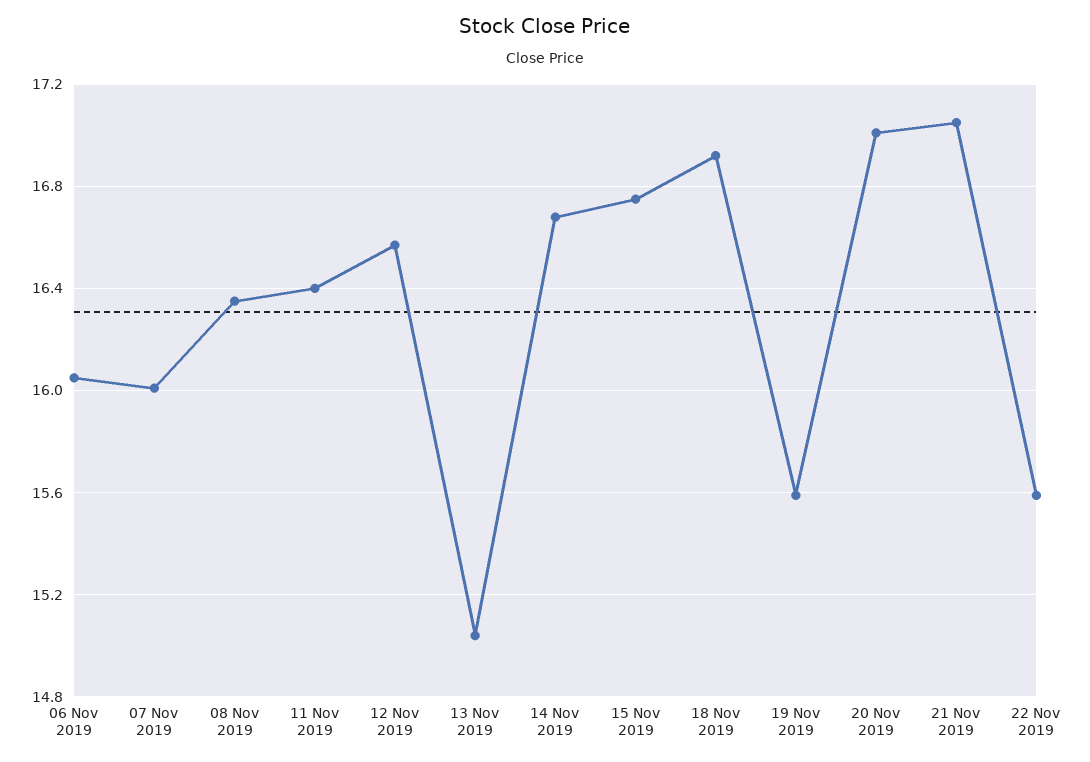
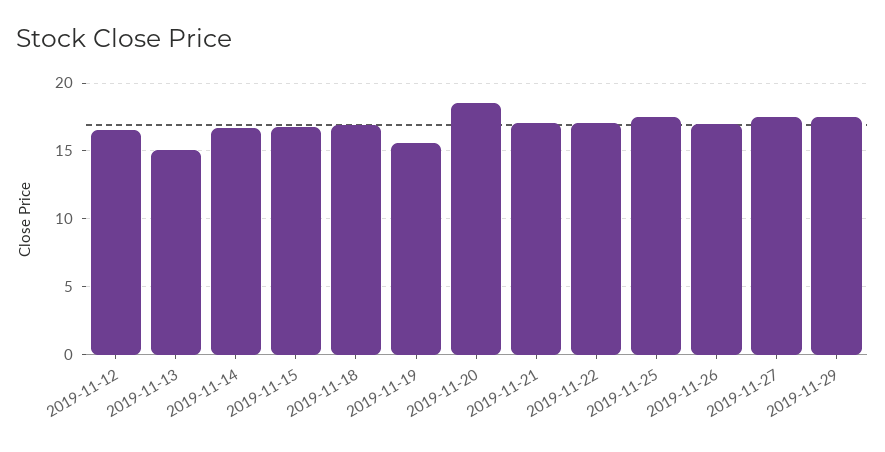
06 Nov 2019: 16.05 -> none
07 Nov 2019: 16 -> none
08 Nov 2019: 16.35 -> none
11 Nov 2019: 16.4 -> none
20 Nov 2019: 17 -> 18.5
22 Nov 2019: 15.6 -> 17
2019-11-25: none -> 17.5
2019-11-26: none -> 17
2019-11-27: none -> 17.5
2019-11-29: none -> 17.5

